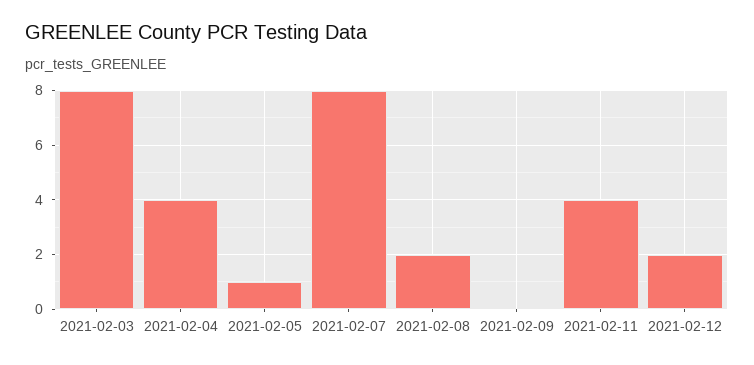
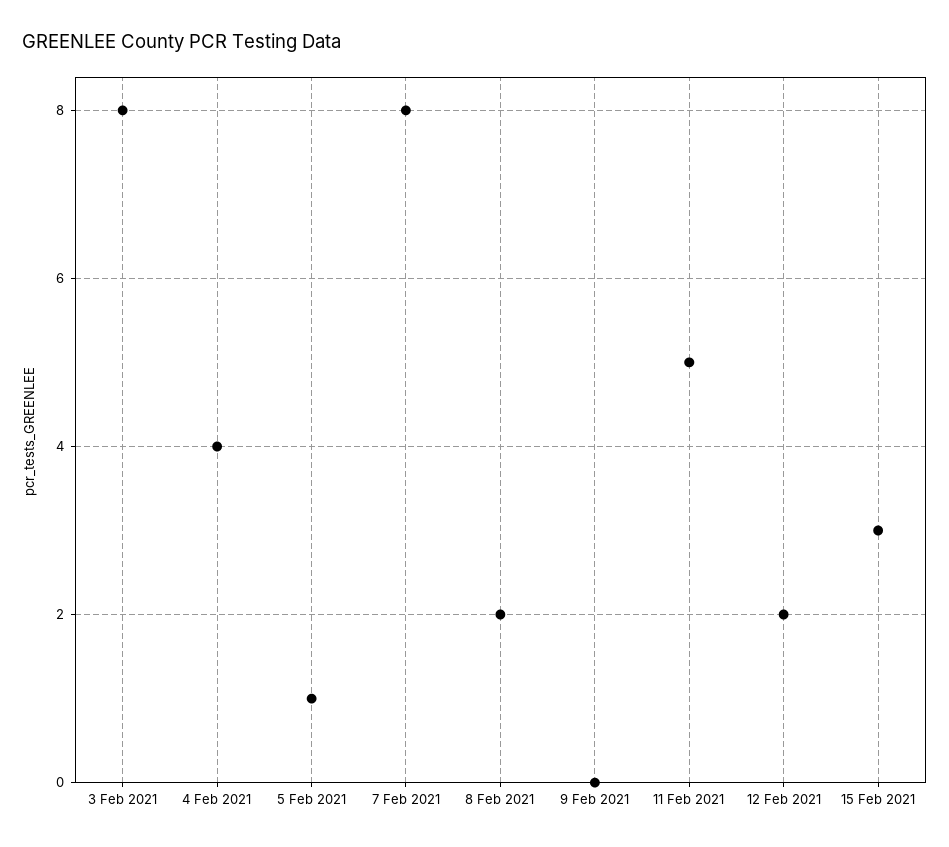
2021-02-11: 4 -> 5
15 Feb 2021: none -> 3

